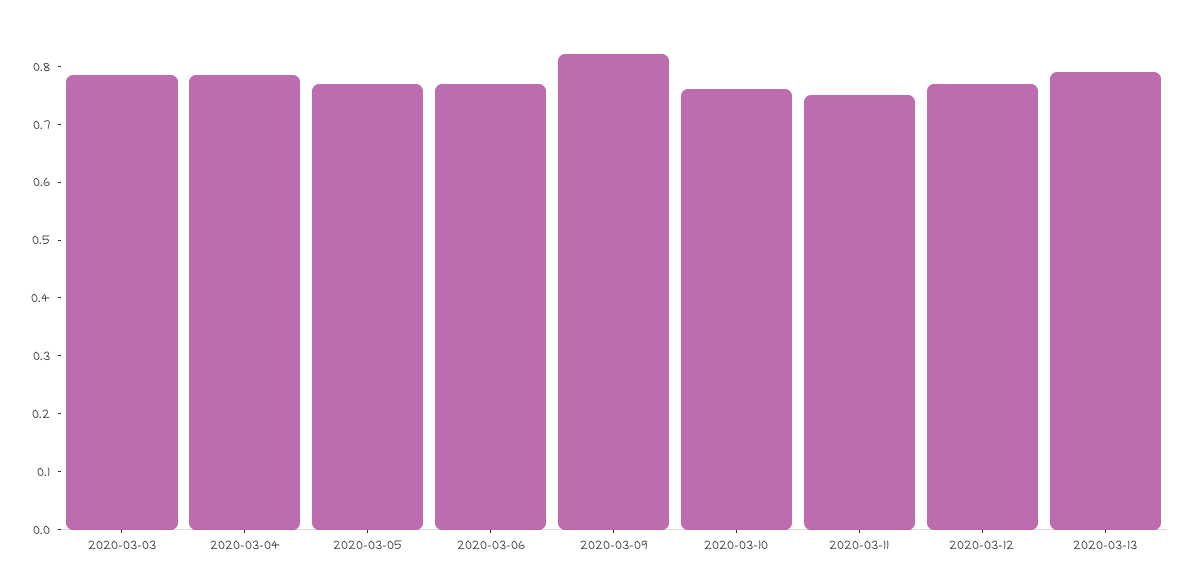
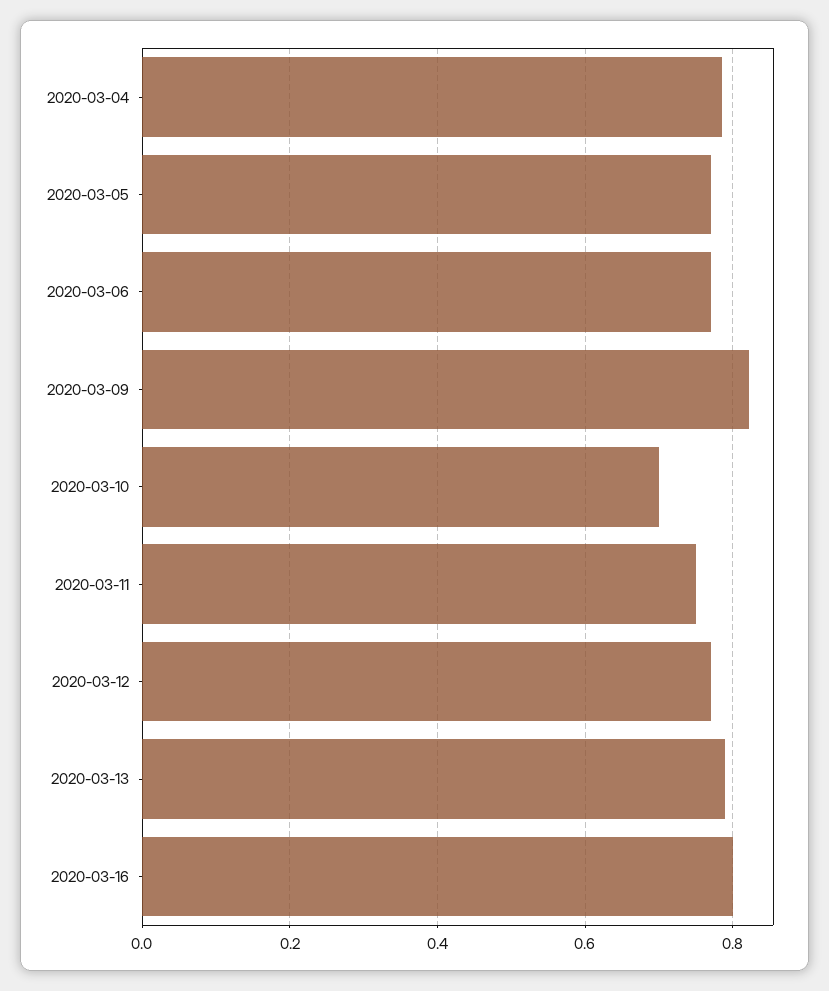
2020-03-03: 0.78 -> none
2020-03-10: 0.76 -> 0.7
2020-03-16: none -> 0.8

